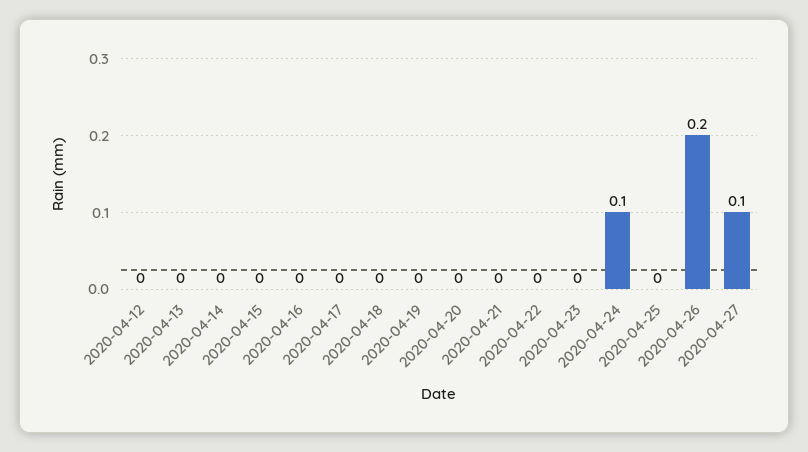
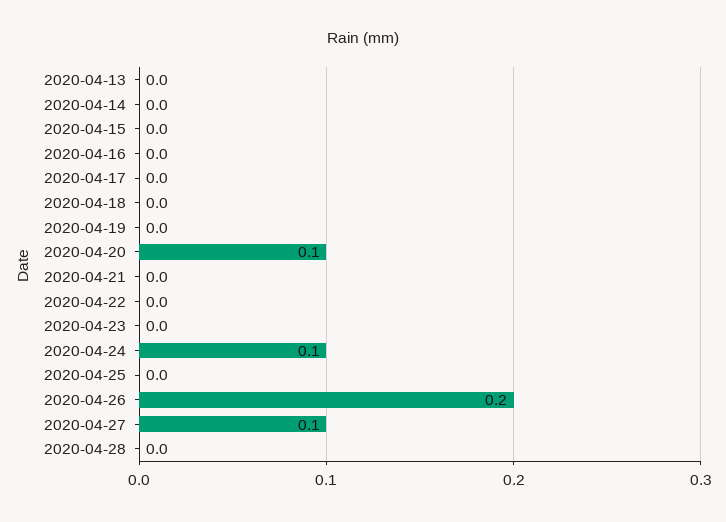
2020-04-12: 0 -> none
2020-04-20: 0 -> 0.1
2020-04-28: none -> 0

